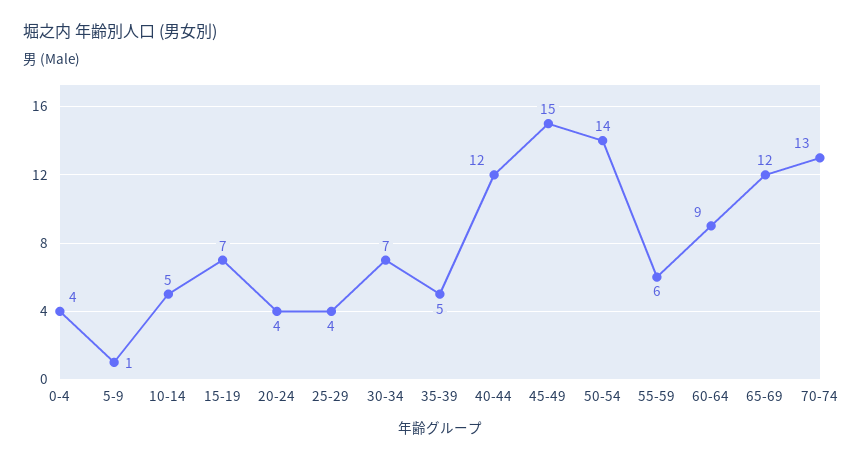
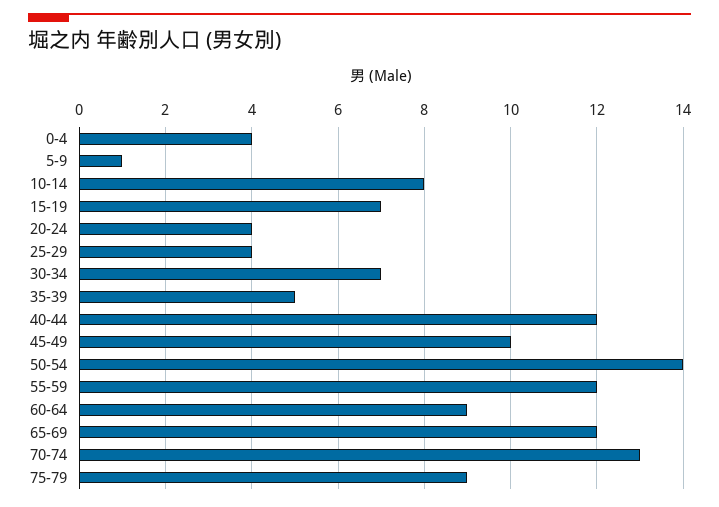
10-14: 5 -> 8
45-49: 15 -> 10
55-59: 6 -> 12
75-79: none -> 9

